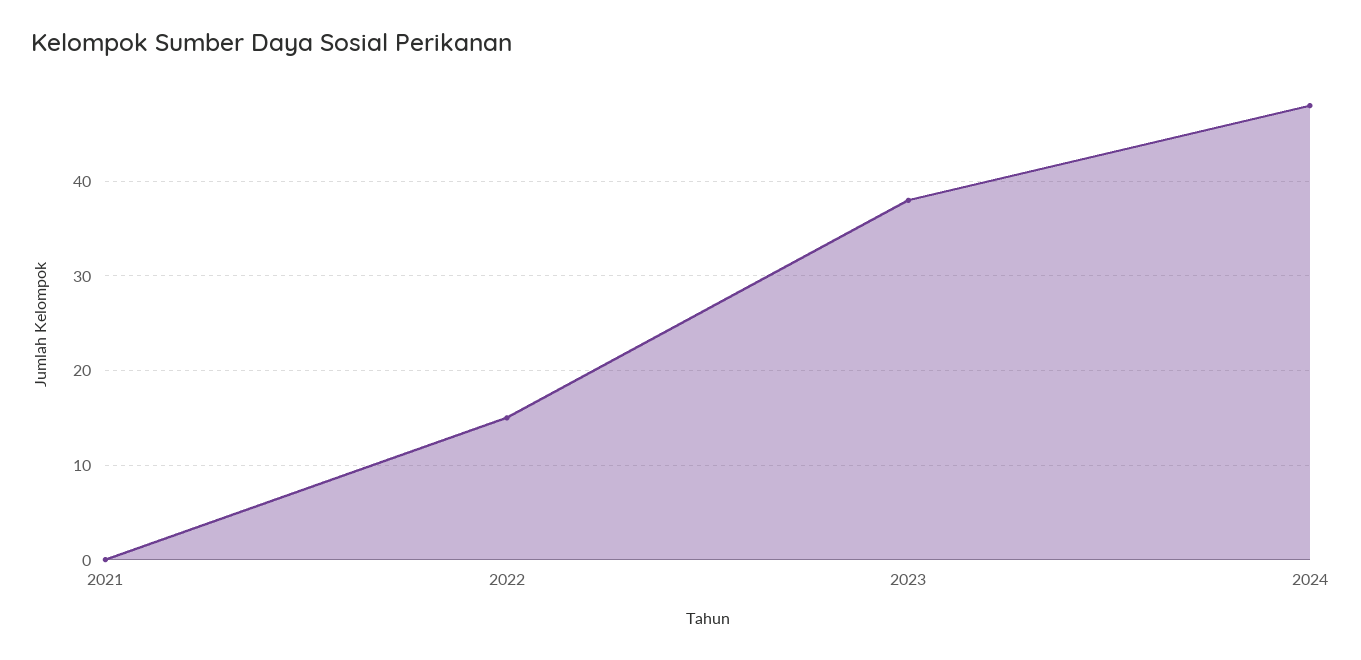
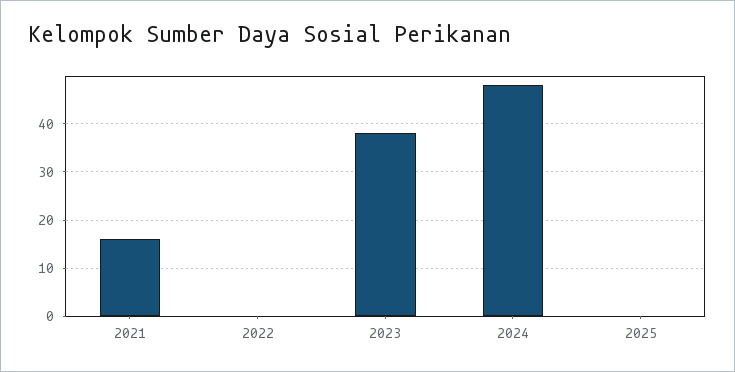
2021: 0 -> 15
2022: 15 -> 0
2025: none -> 0

